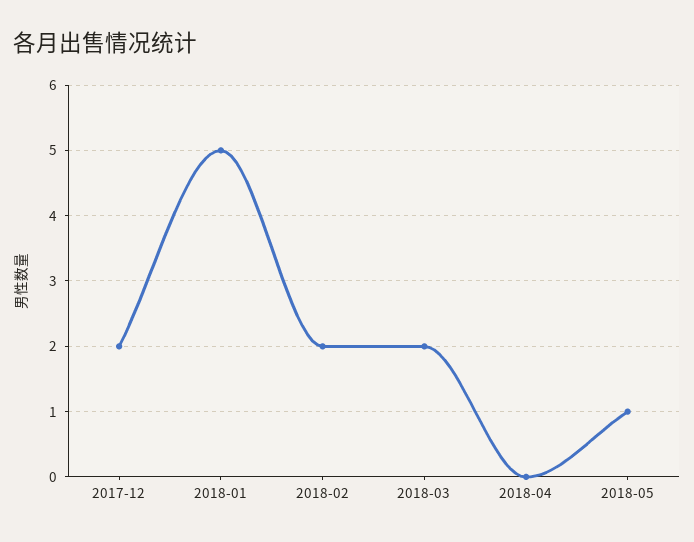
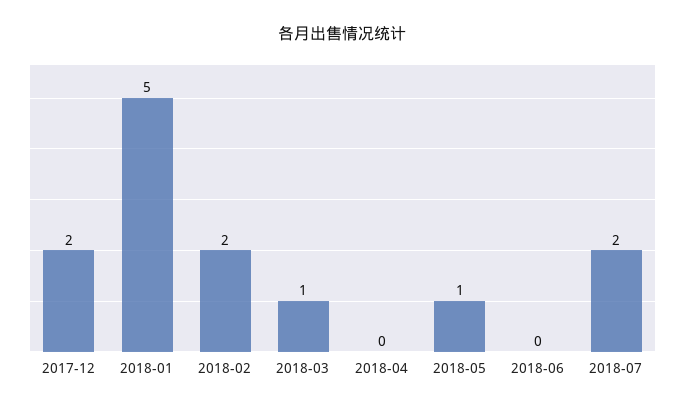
2018-03: 2 -> 1
2018-06: none -> 0
2018-07: none -> 2

